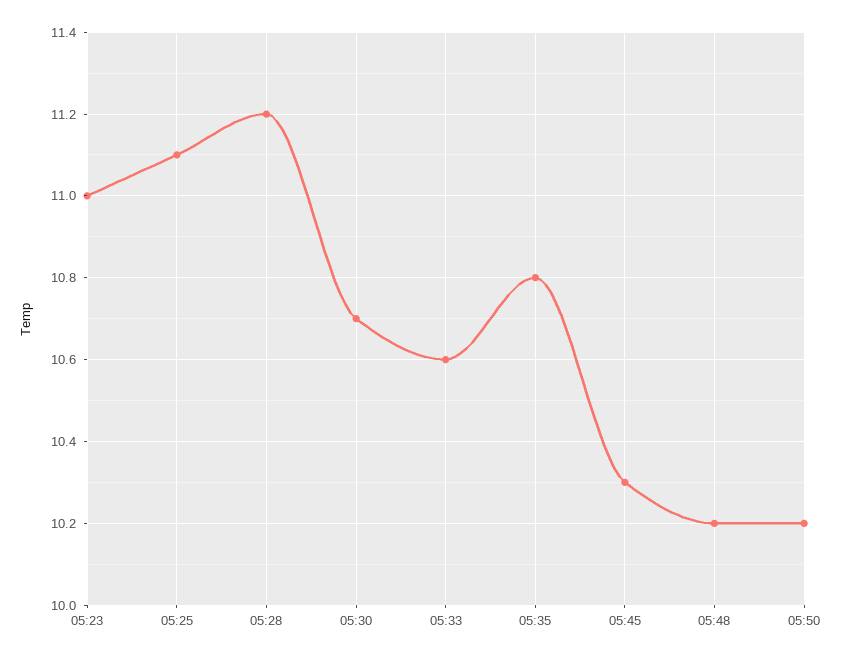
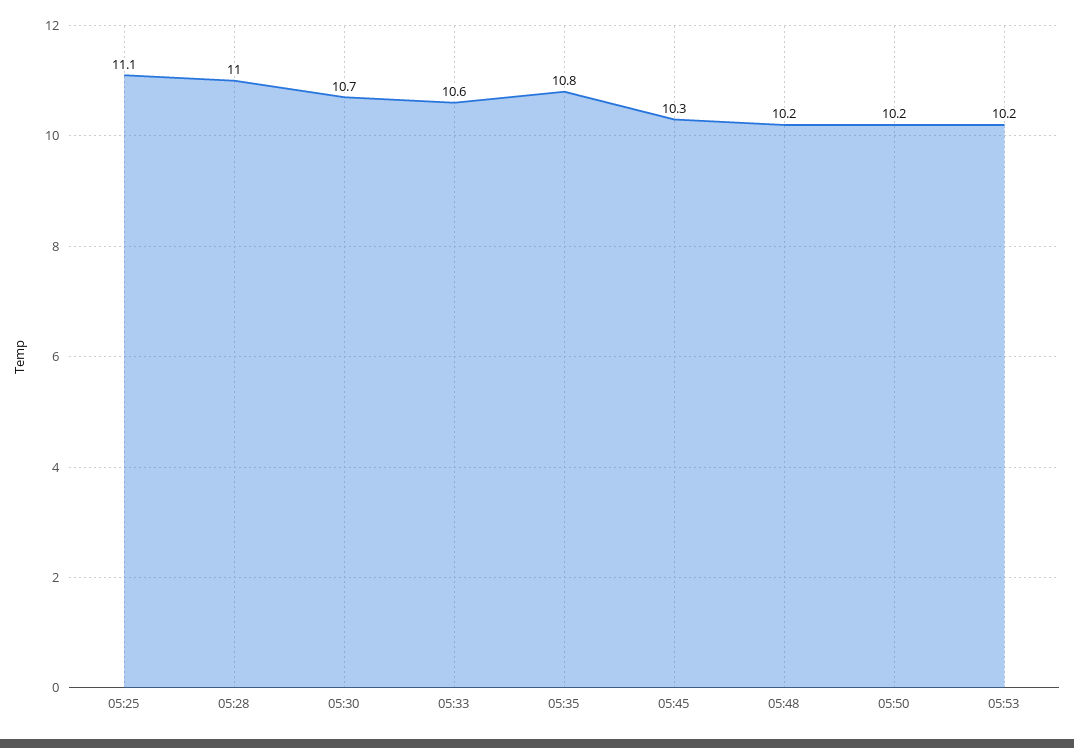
05:23: 11 -> none
05:28: 11.2 -> 11
05:53: none -> 10.2

